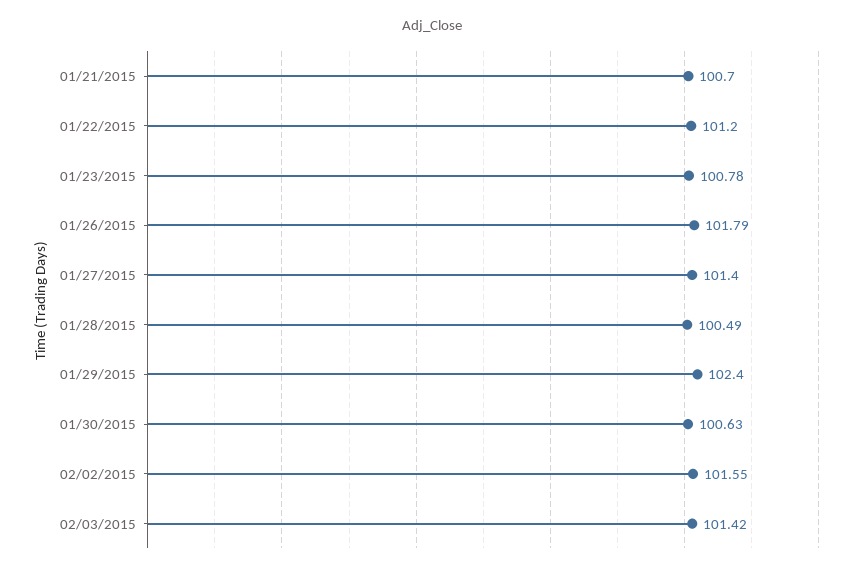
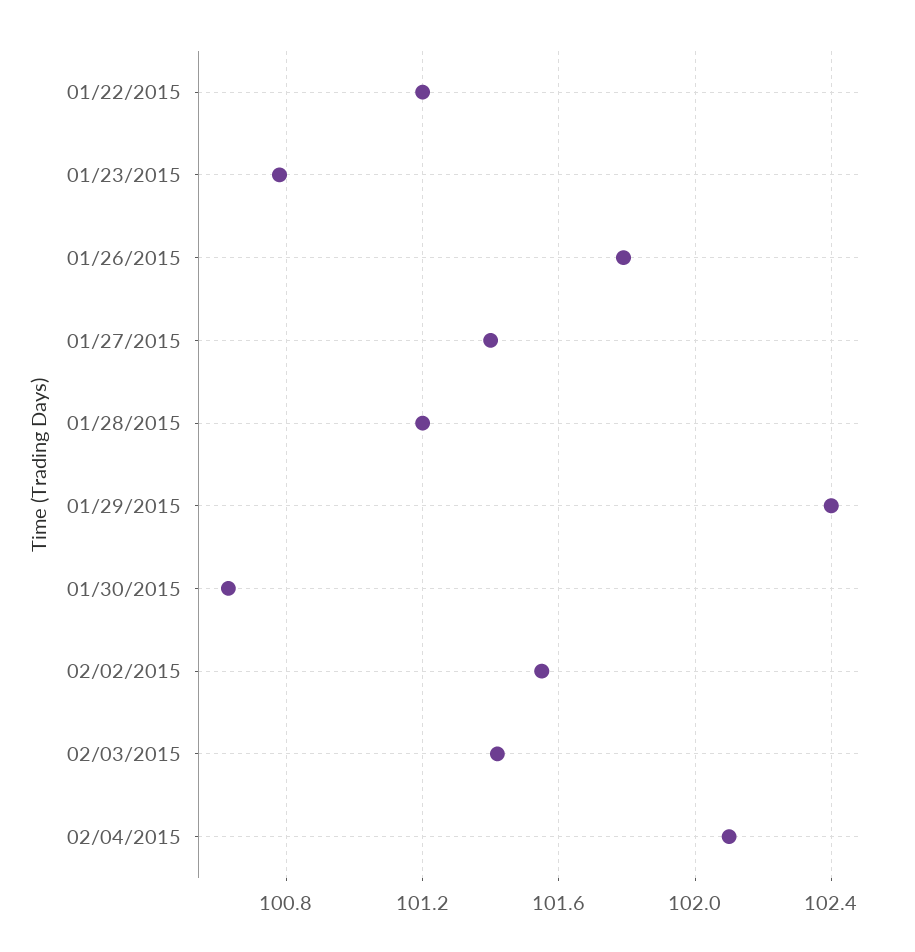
01/21/2015: 100.7 -> none
01/28/2015: 100.49 -> 101.2
02/04/2015: none -> 102.1

